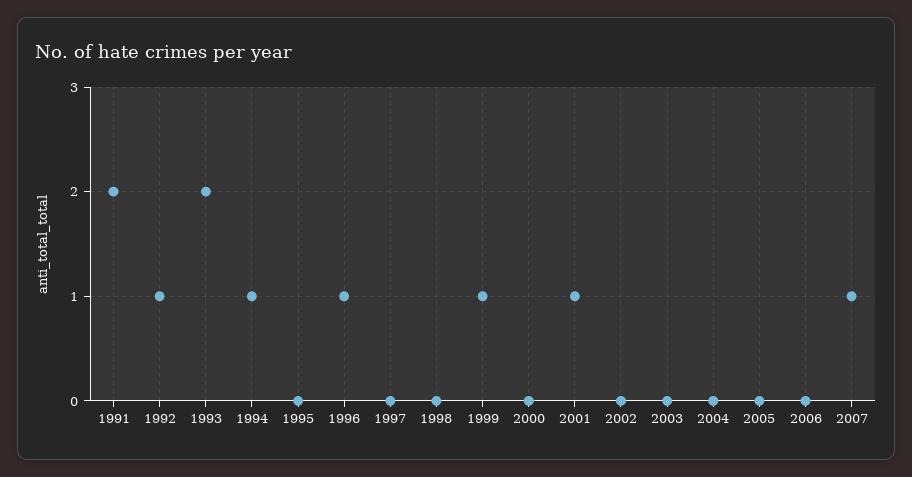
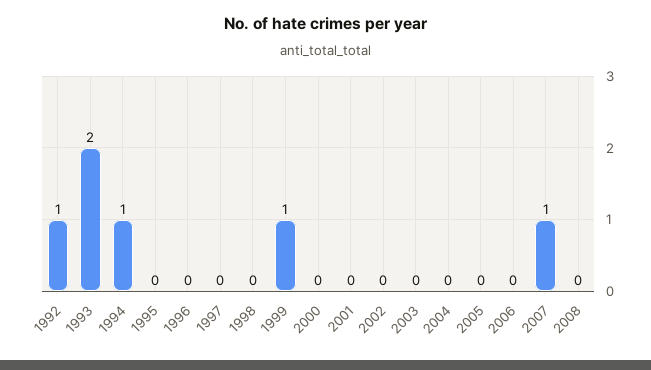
1991: 2 -> none
1996: 1 -> 0
2001: 1 -> 0
2008: none -> 0

